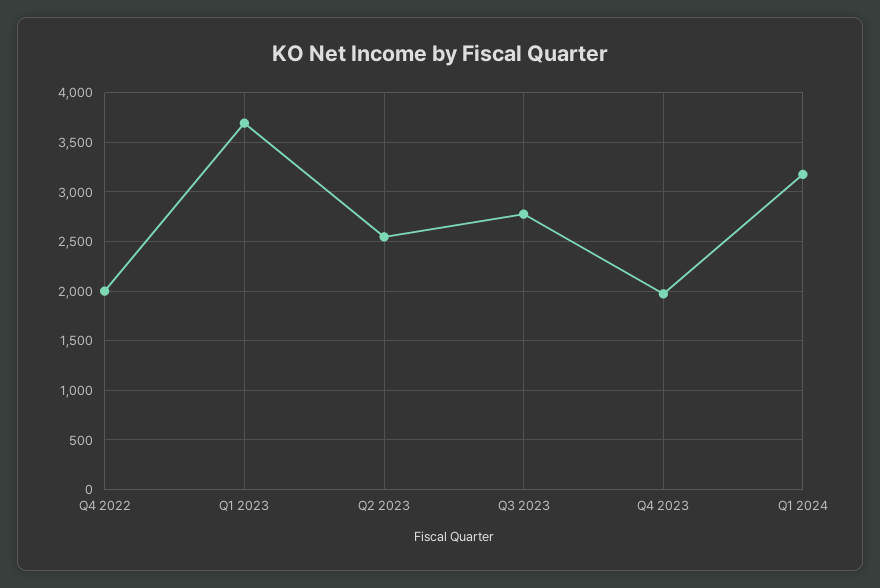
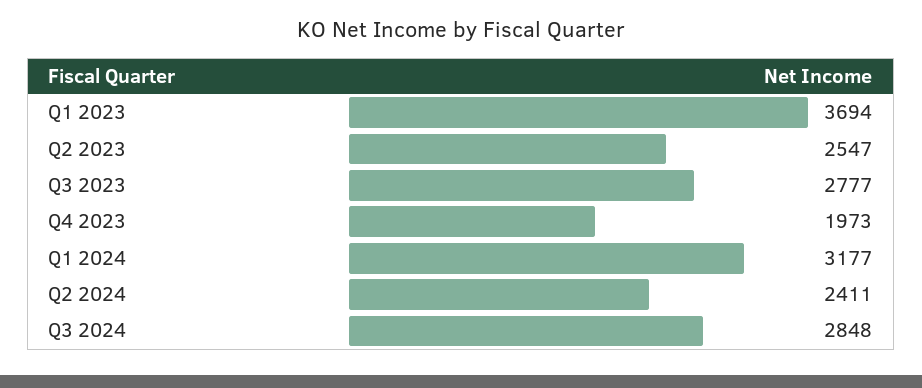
Q4 2022: 2000 -> none
Q2 2024: none -> 2411
Q3 2024: none -> 2848

